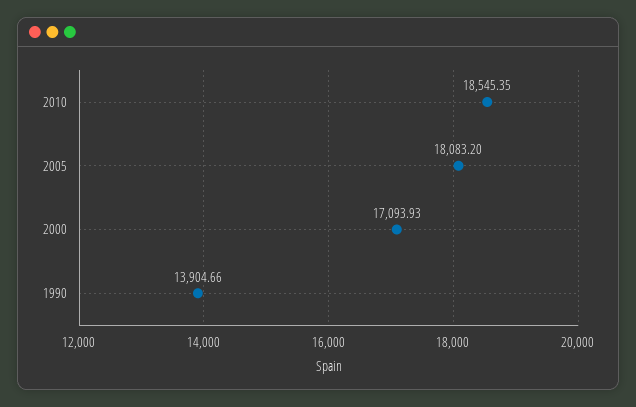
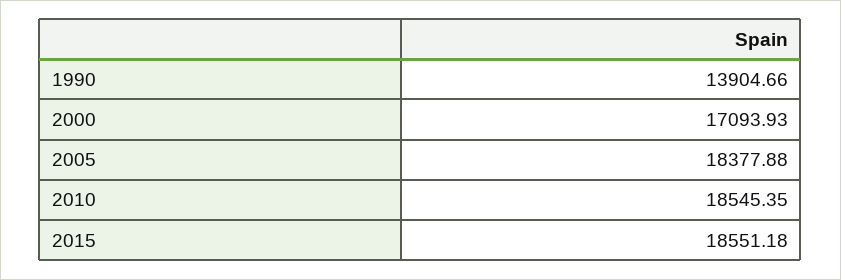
2005: 18083.2 -> 18377.88
2015: none -> 18551.18

